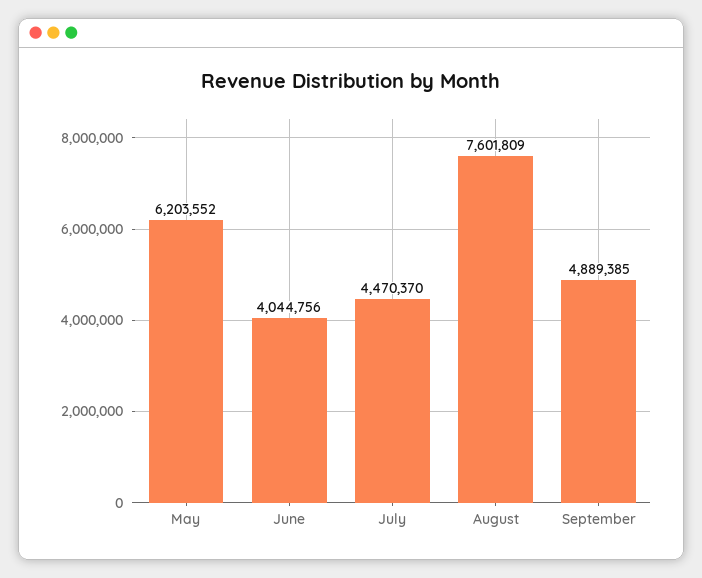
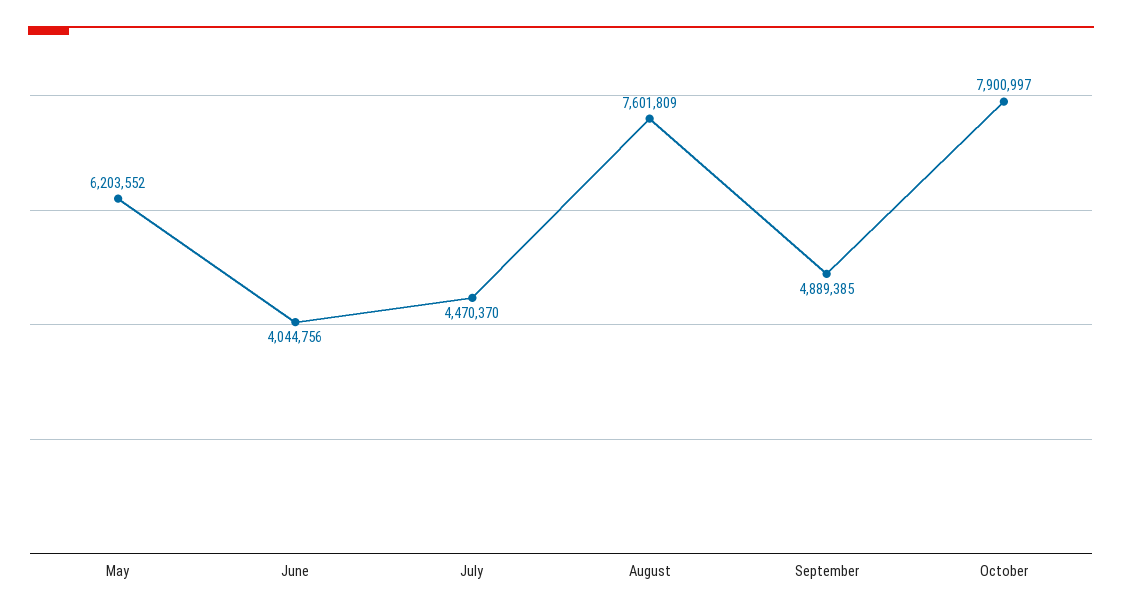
October: none -> 7900997

